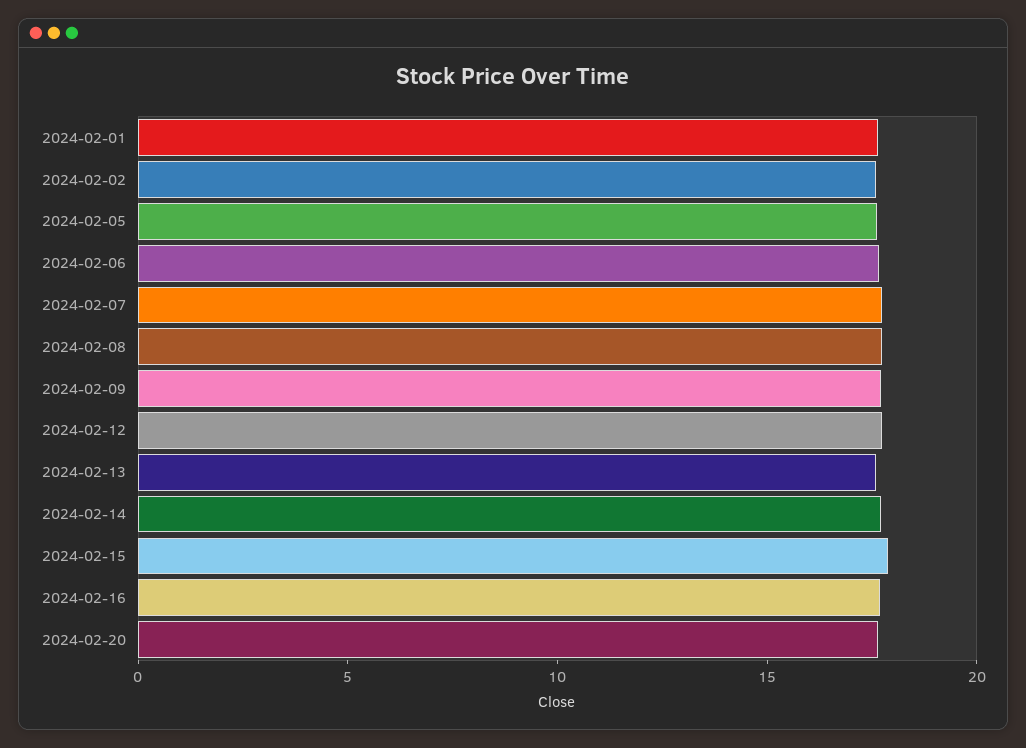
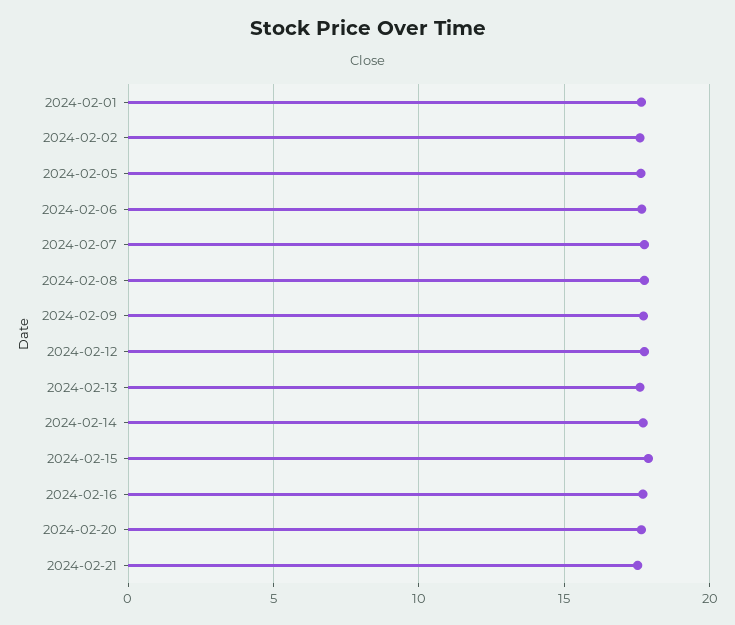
2024-02-21: none -> 17.5

